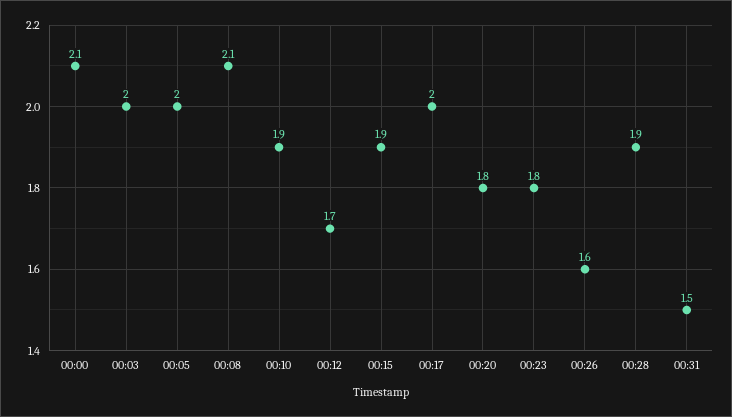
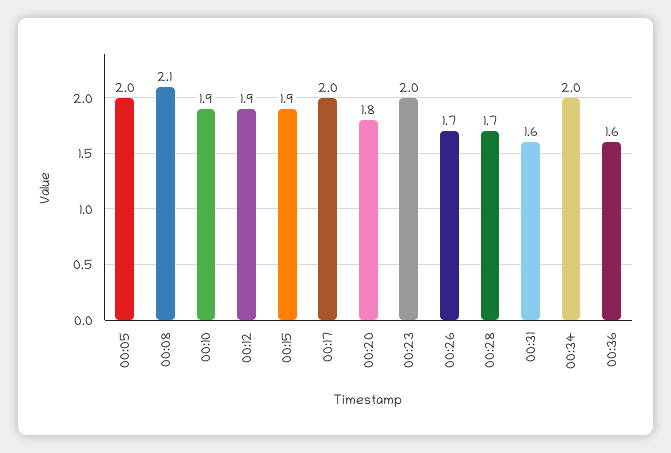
00:00: 2.1 -> none
00:03: 2 -> none
00:12: 1.7 -> 1.9
00:23: 1.8 -> 2
00:26: 1.6 -> 1.7
00:28: 1.9 -> 1.7
00:31: 1.5 -> 1.6
00:34: none -> 2
00:36: none -> 1.6

